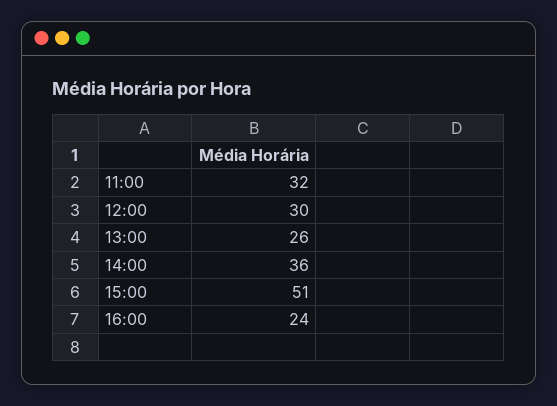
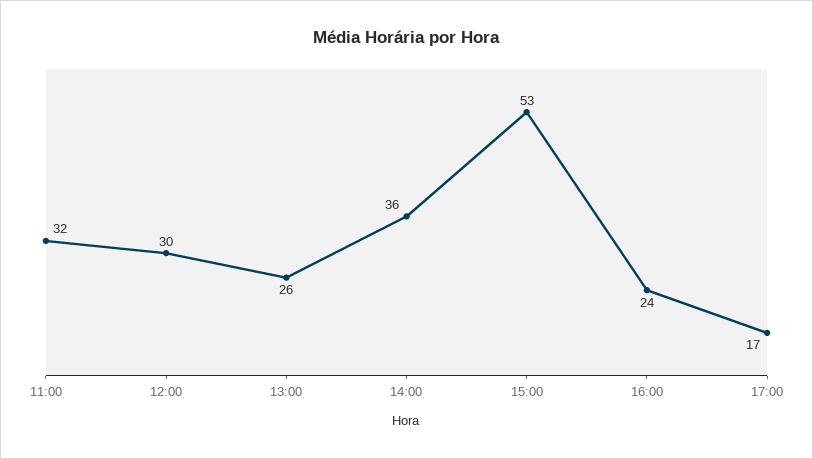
15:00: 51 -> 53
17:00: none -> 17

